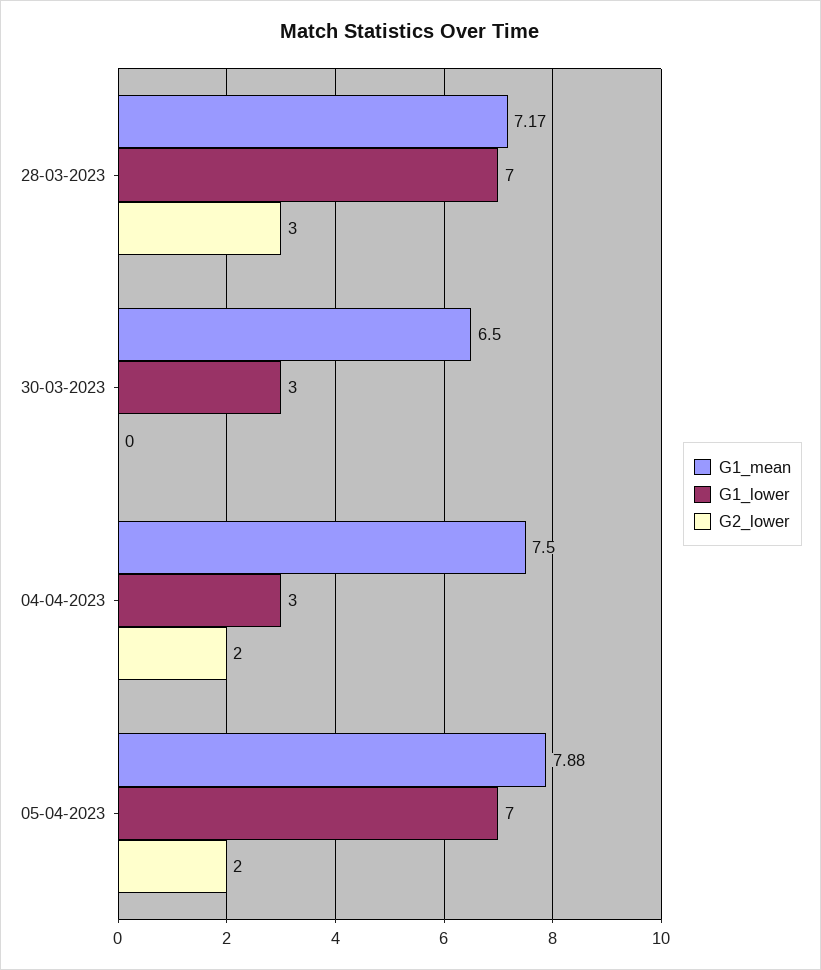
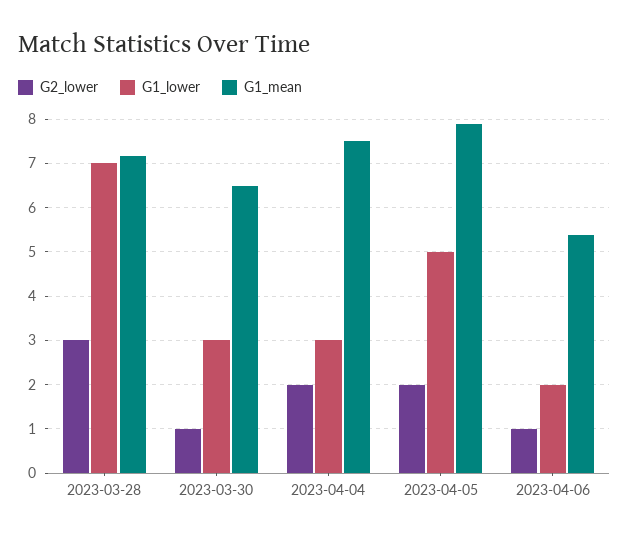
G2_lower, 30-03-2023: 0 -> 1
G1_lower, 05-04-2023: 7 -> 5
G2_lower, 2023-04-06: none -> 1
G1_lower, 2023-04-06: none -> 2
G1_mean, 2023-04-06: none -> 5.4

